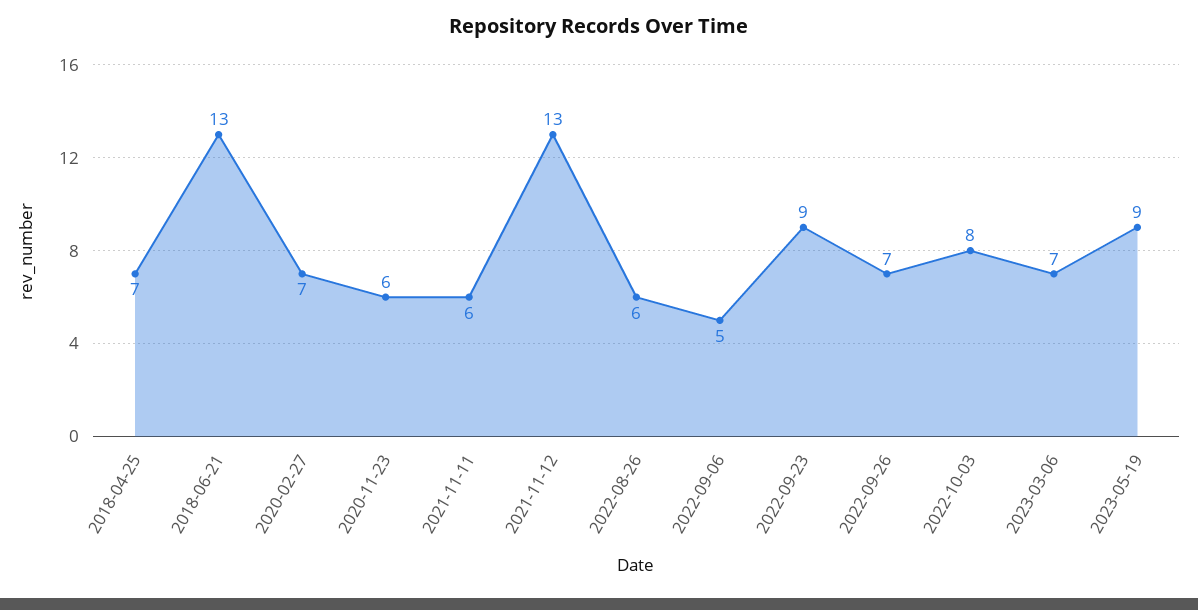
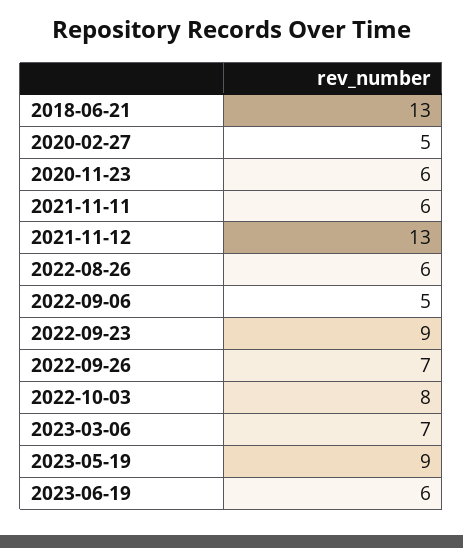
2018-04-25: 7 -> none
2020-02-27: 7 -> 5
2023-06-19: none -> 6

